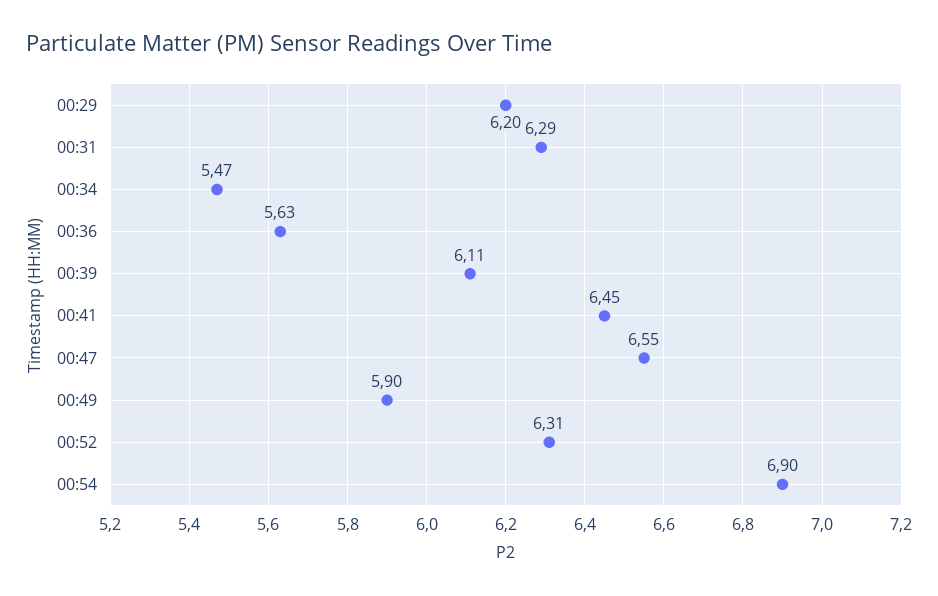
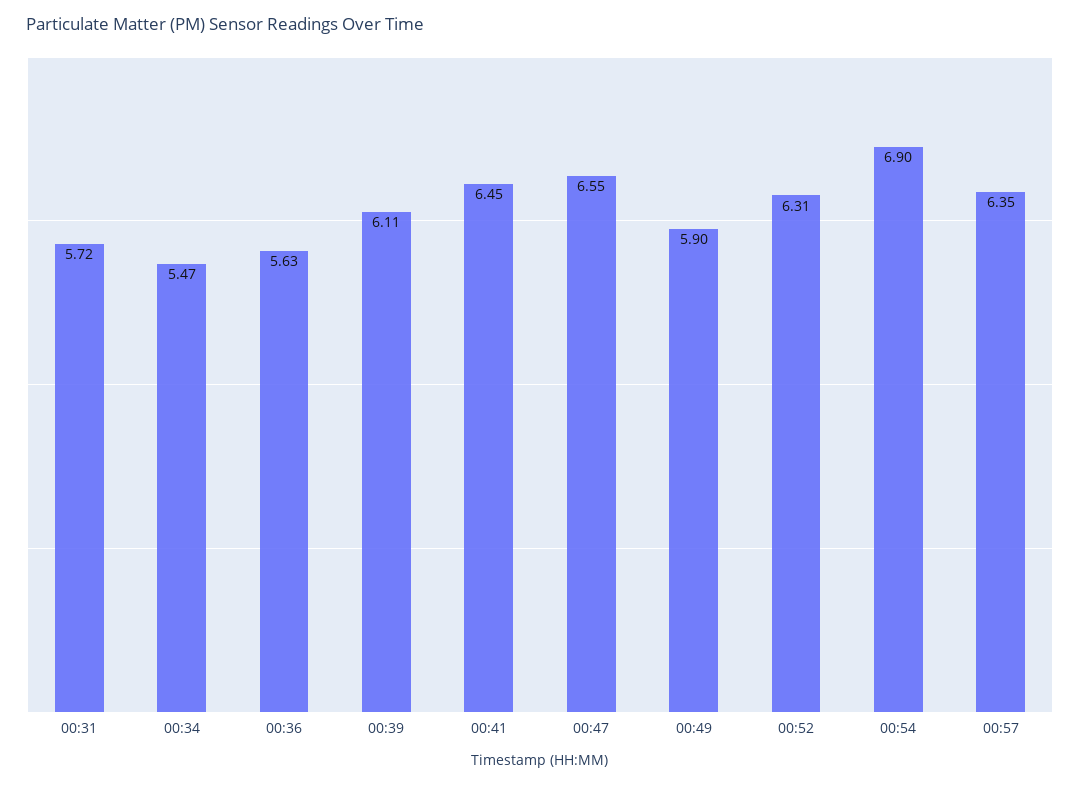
00:29: 6.2 -> none
00:31: 6.29 -> 5.72
00:57: none -> 6.35

